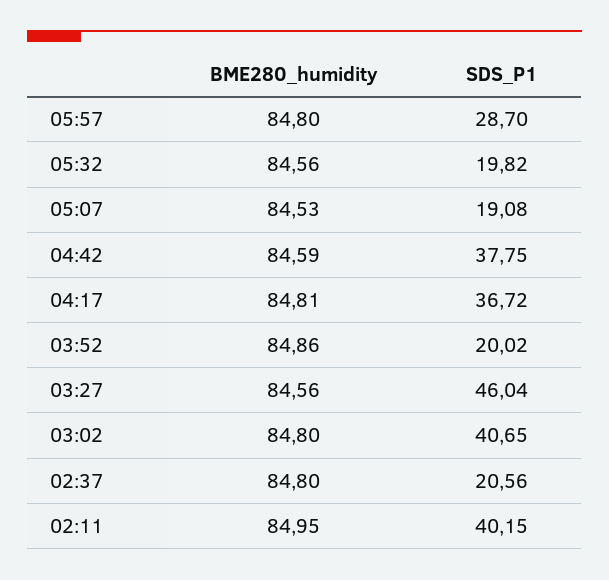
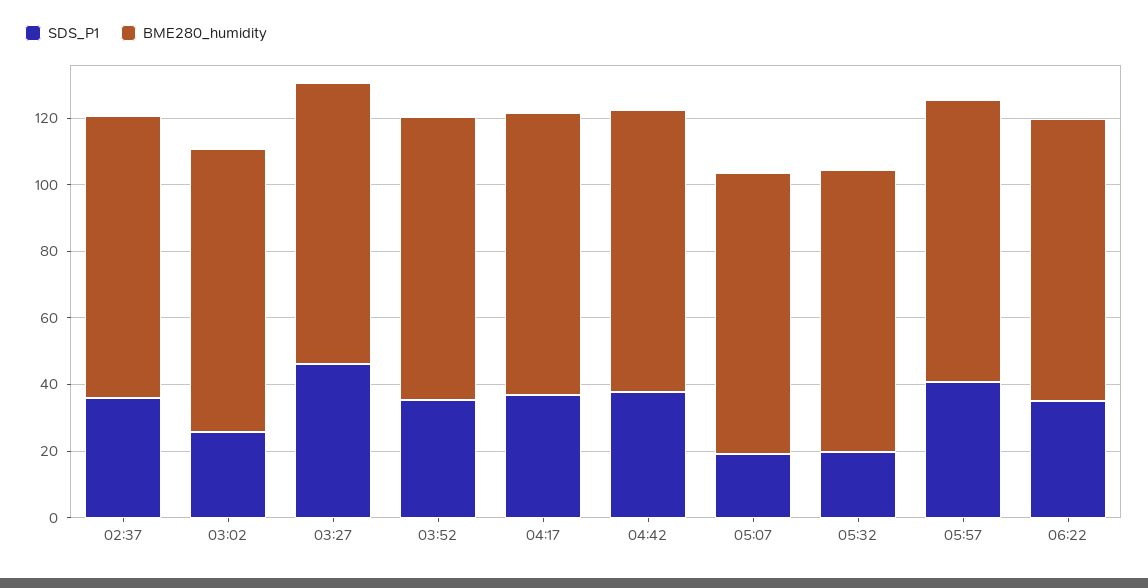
SDS_P1, 05:57: 28.7 -> 40
SDS_P1, 03:52: 20.02 -> 35
SDS_P1, 03:02: 40.65 -> 25
SDS_P1, 02:37: 20.56 -> 35
BME280_humidity, 02:11: 84.95 -> none
SDS_P1, 02:11: 40.15 -> none
SDS_P1, 06:22: none -> 35
BME280_humidity, 06:22: none -> 85

